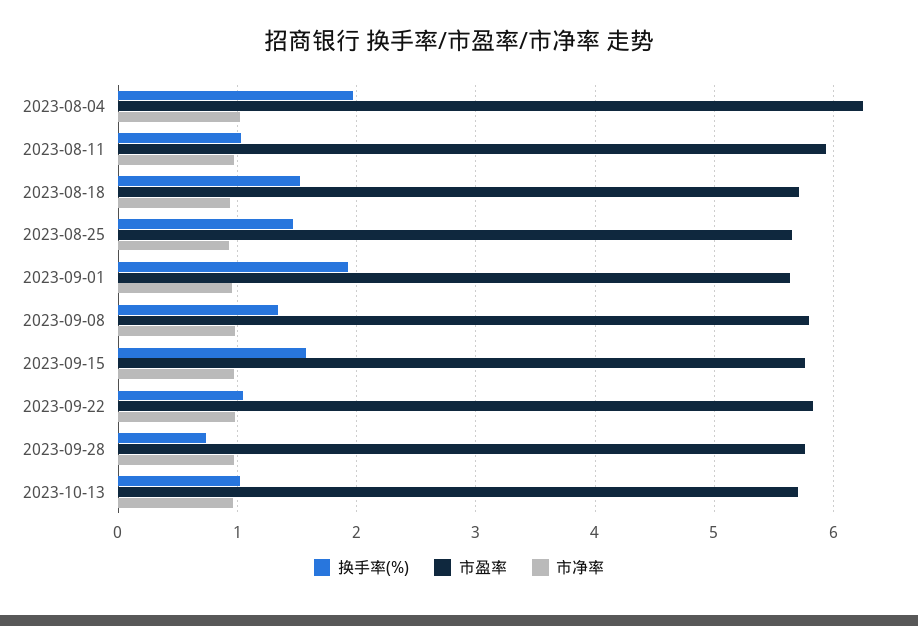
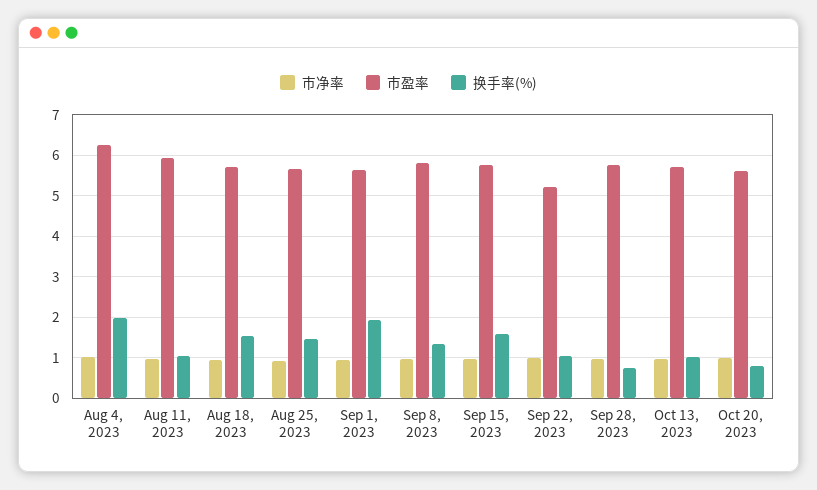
市盈率, 2023-09-22: 5.8 -> 5.2
市净率, Oct 20, 2023: none -> 1
市盈率, Oct 20, 2023: none -> 5.6
换手率(%), Oct 20, 2023: none -> 0.8

